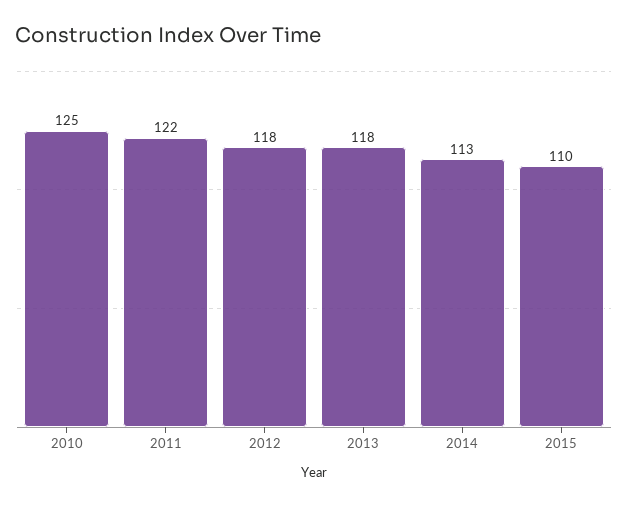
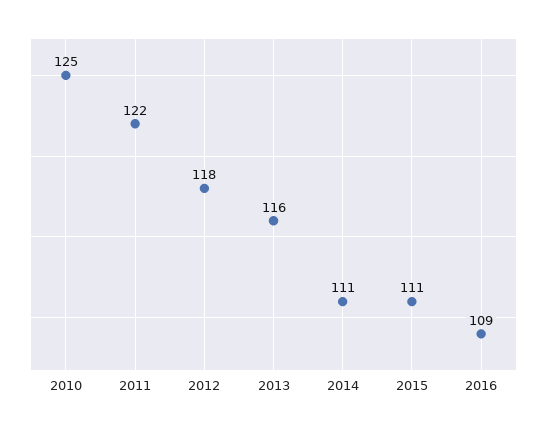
2013: 118 -> 116
2014: 113 -> 111
2015: 110 -> 111
2016: none -> 109

